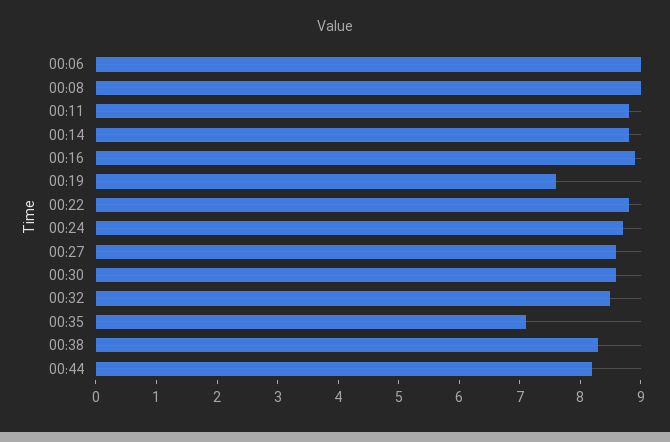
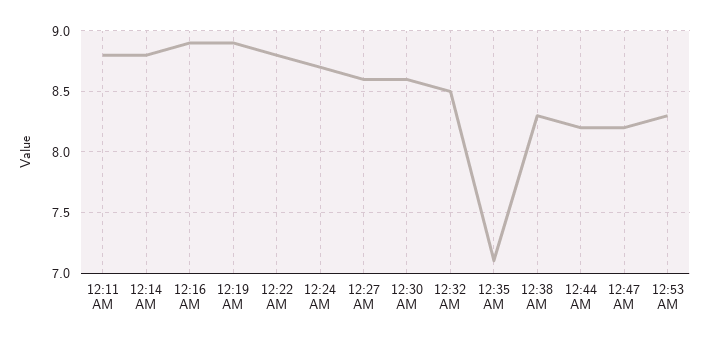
00:06: 9 -> none
00:08: 9 -> none
00:19: 7.5 -> 8.9
12:47 AM: none -> 8.2
12:53 AM: none -> 8.3

